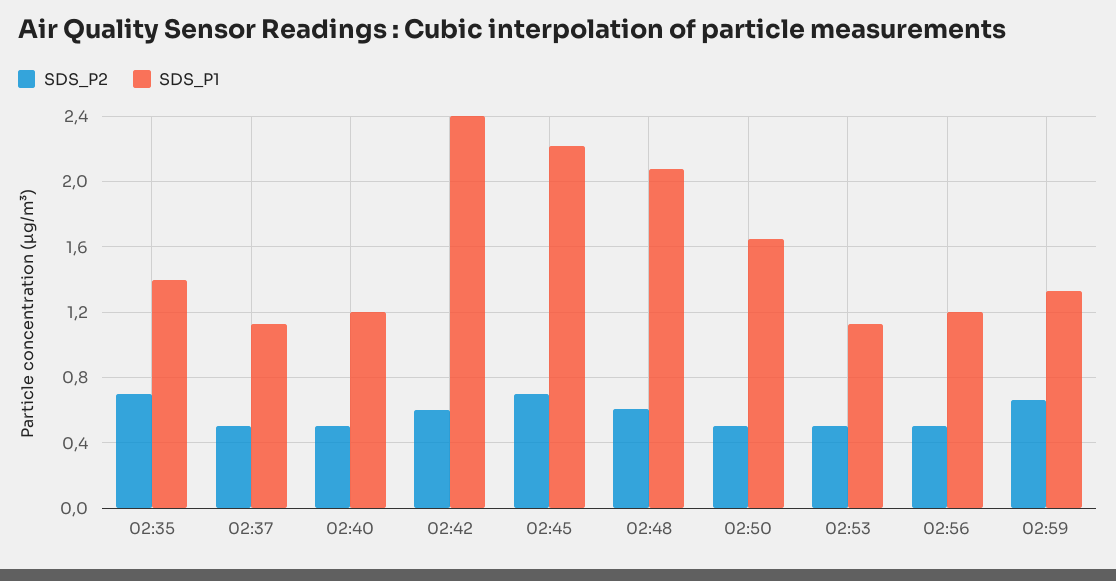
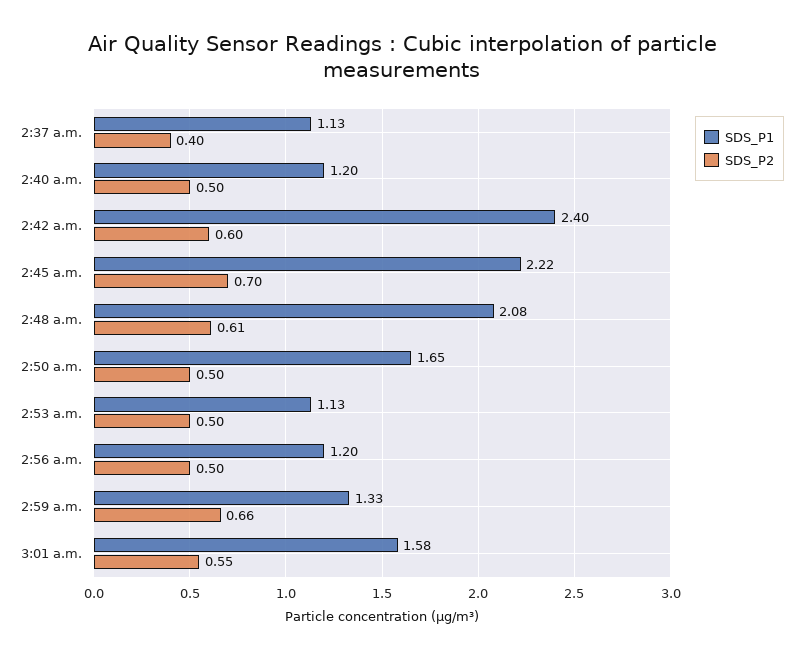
SDS_P2, 02:35: 0.7 -> none
SDS_P1, 02:35: 1.4 -> none
SDS_P2, 02:37: 0.5 -> 0.4
SDS_P1, 3:01 a.m.: none -> 1.58
SDS_P2, 3:01 a.m.: none -> 0.55

